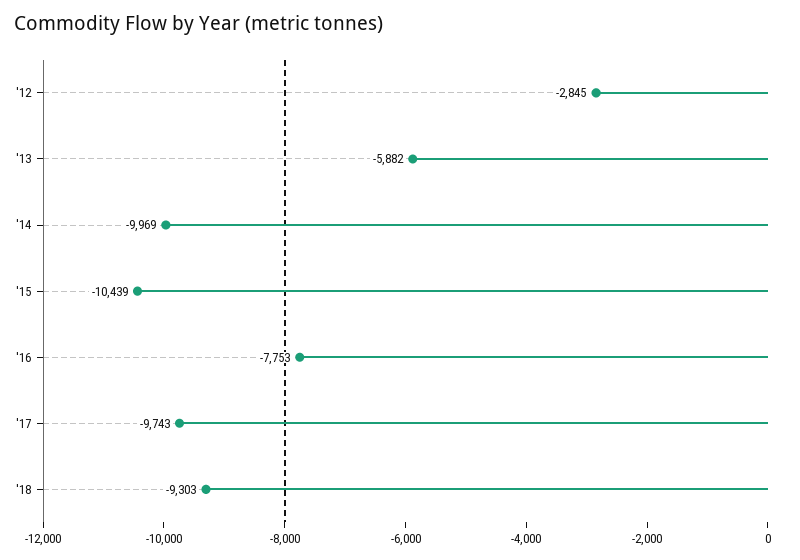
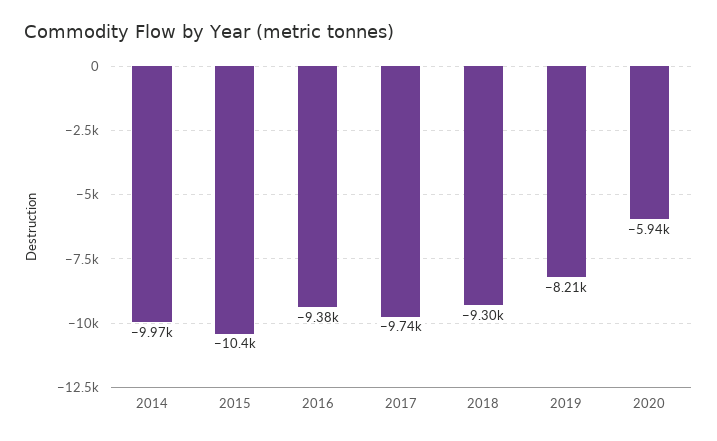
'12: -2845 -> none
'13: -5882 -> none
'16: -7753 -> -9380
2019: none -> -8210
2020: none -> -5940

